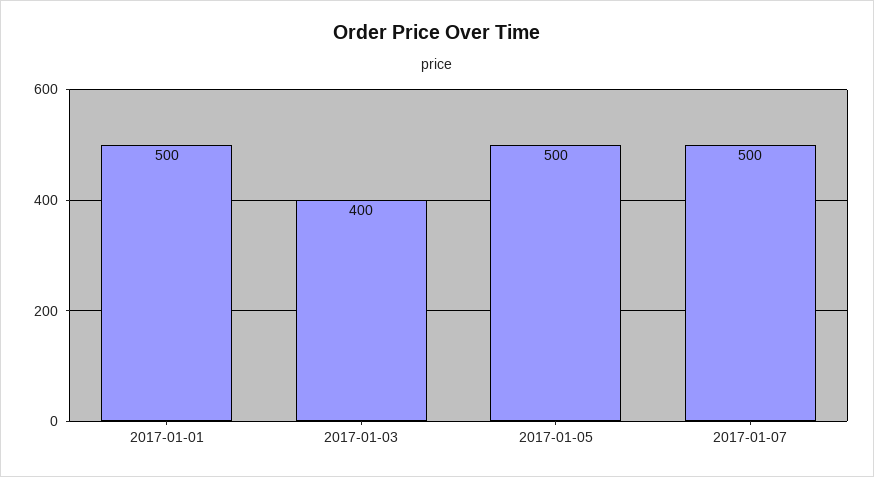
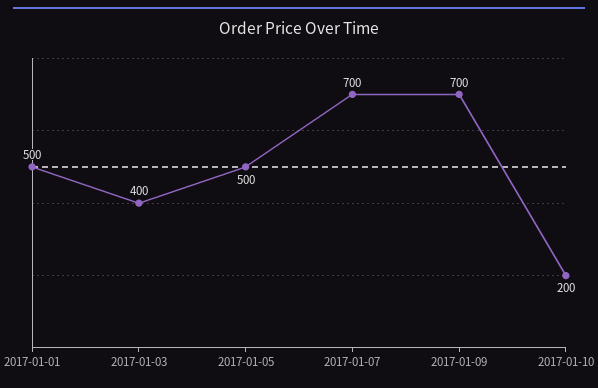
2017-01-07: 500 -> 700
2017-01-09: none -> 700
2017-01-10: none -> 200

